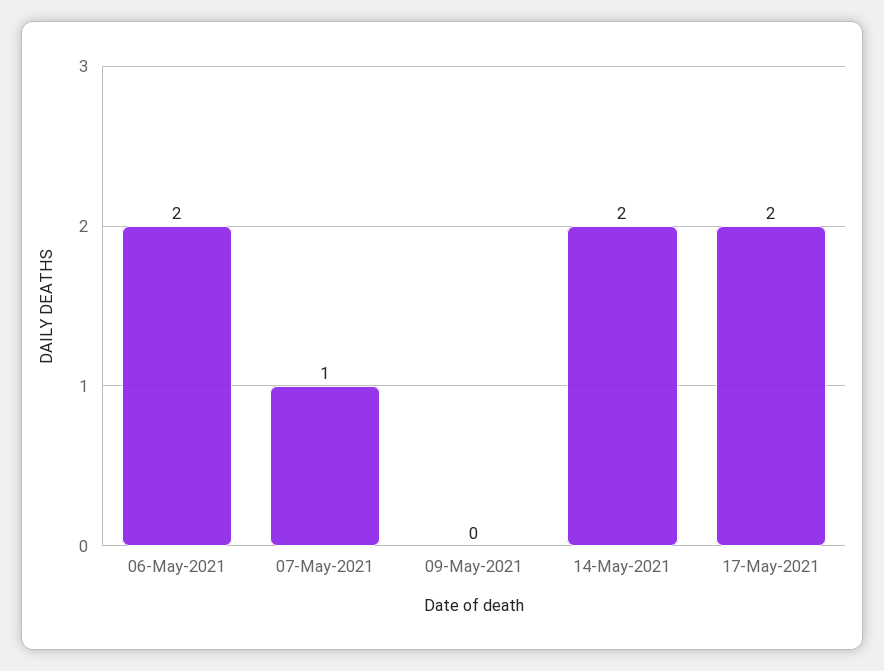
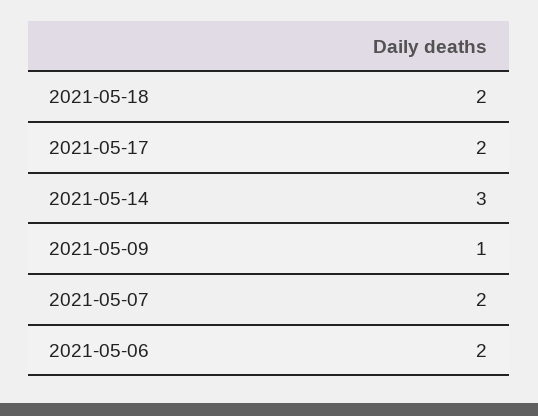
07-May-2021: 1 -> 2
09-May-2021: 0 -> 1
14-May-2021: 2 -> 3
2021-05-18: none -> 2

